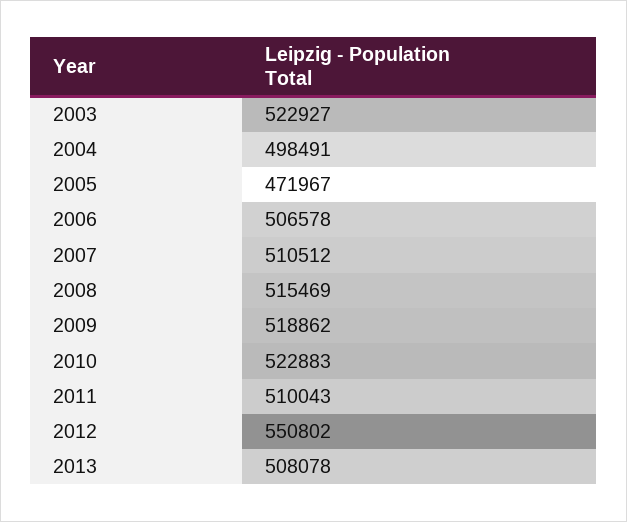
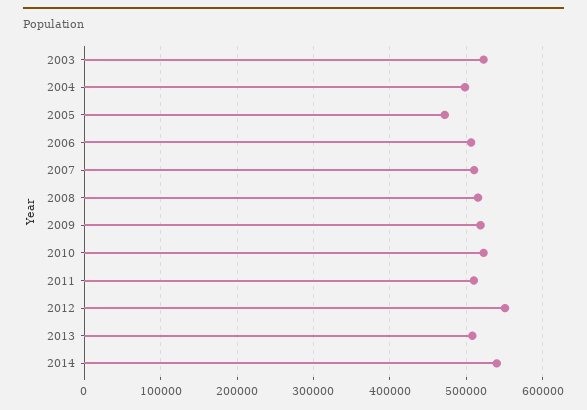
2014: none -> 540000

